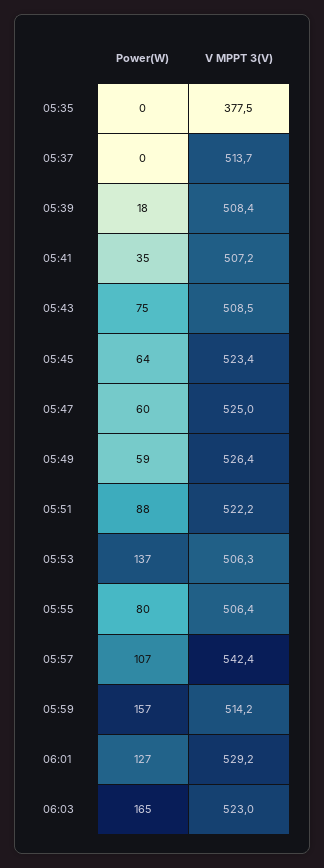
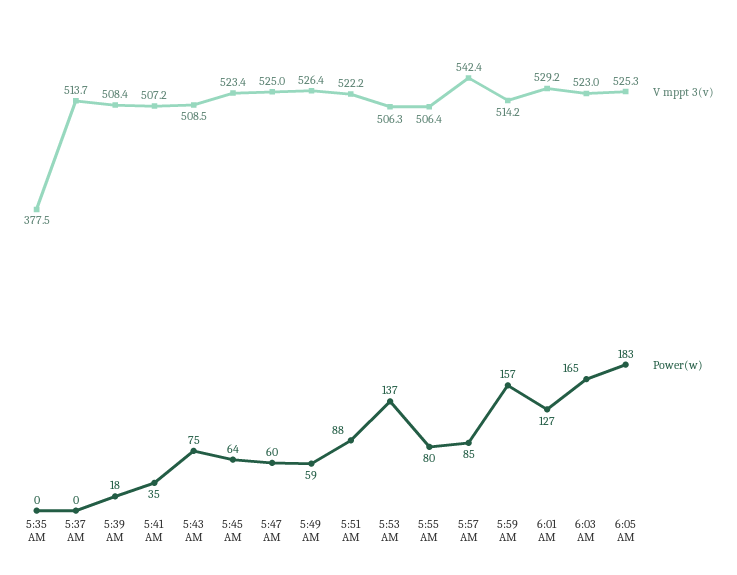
Power(W), 05:57: 107 -> 85
V MPPT 3(V), 6:05 AM: none -> 525.3
Power(W), 6:05 AM: none -> 183

